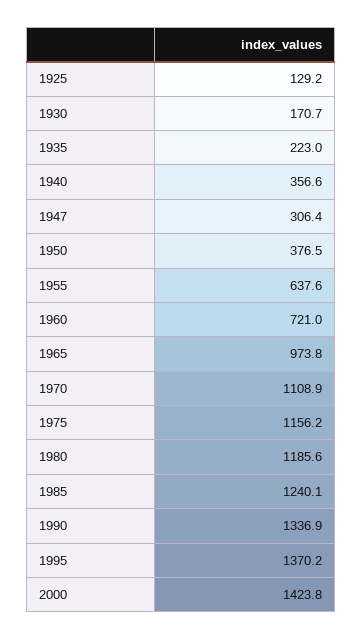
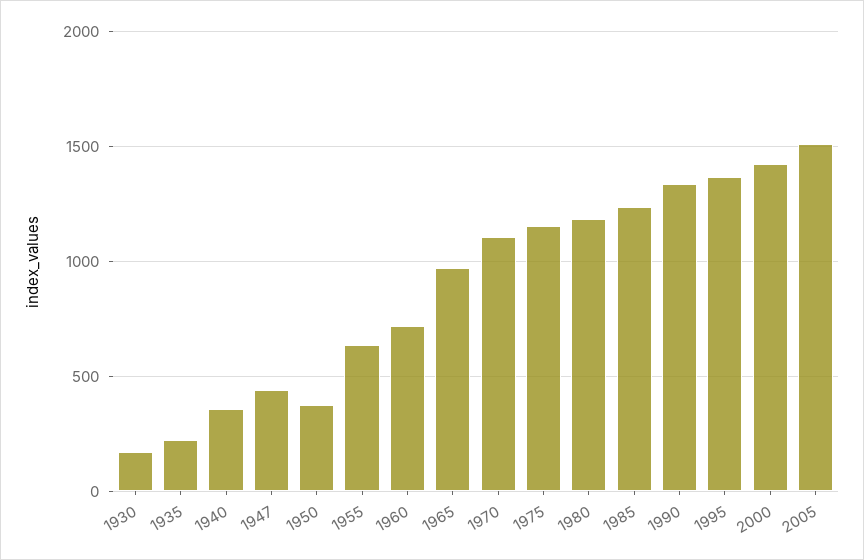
1925: 129.2 -> none
1947: 306.4 -> 450
2005: none -> 1500

